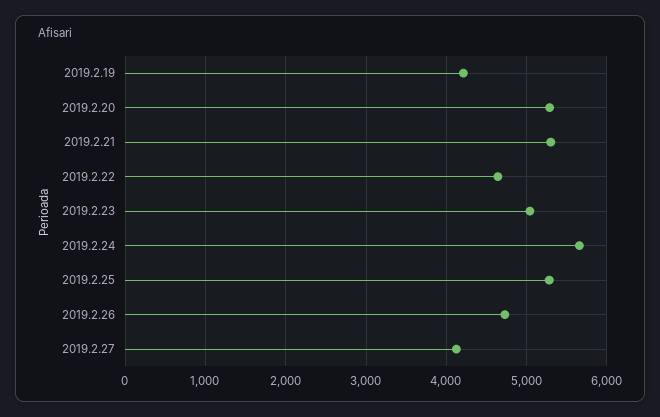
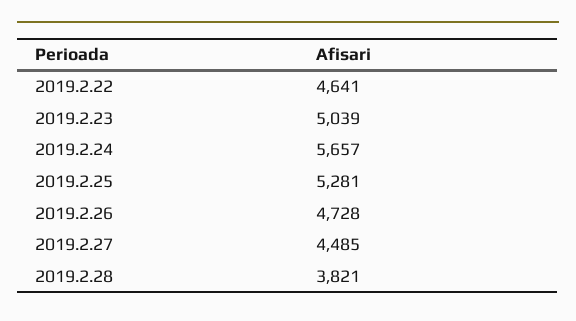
2019.2.19: 4200 -> none
2019.2.20: 5300 -> none
2019.2.21: 5300 -> none
2019.2.27: 4100 -> 4485
2019.2.28: none -> 3821

